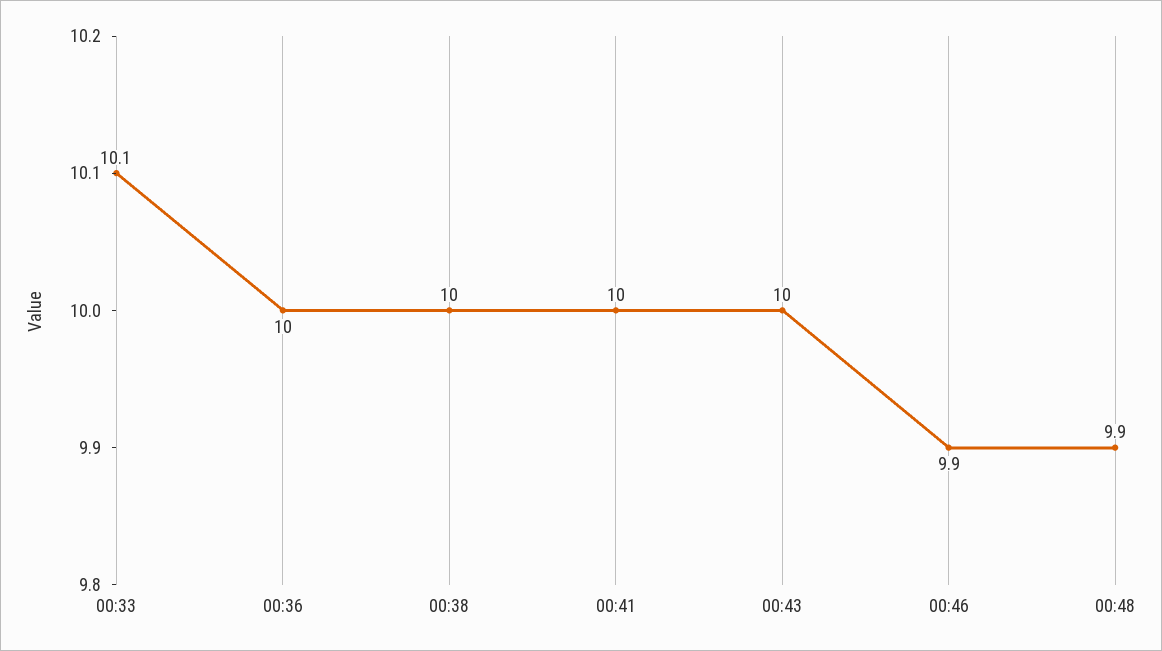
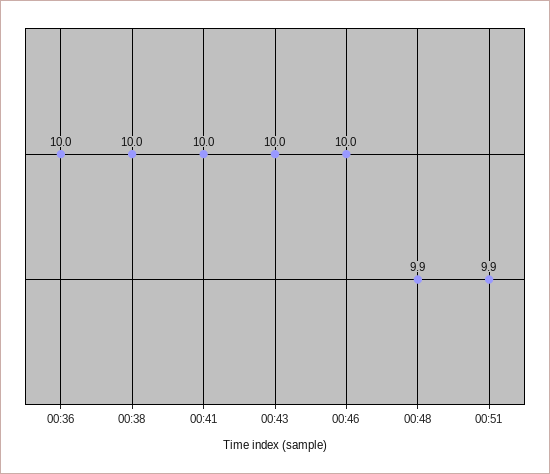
00:33: 10.1 -> none
00:46: 9.9 -> 10
00:51: none -> 9.9

